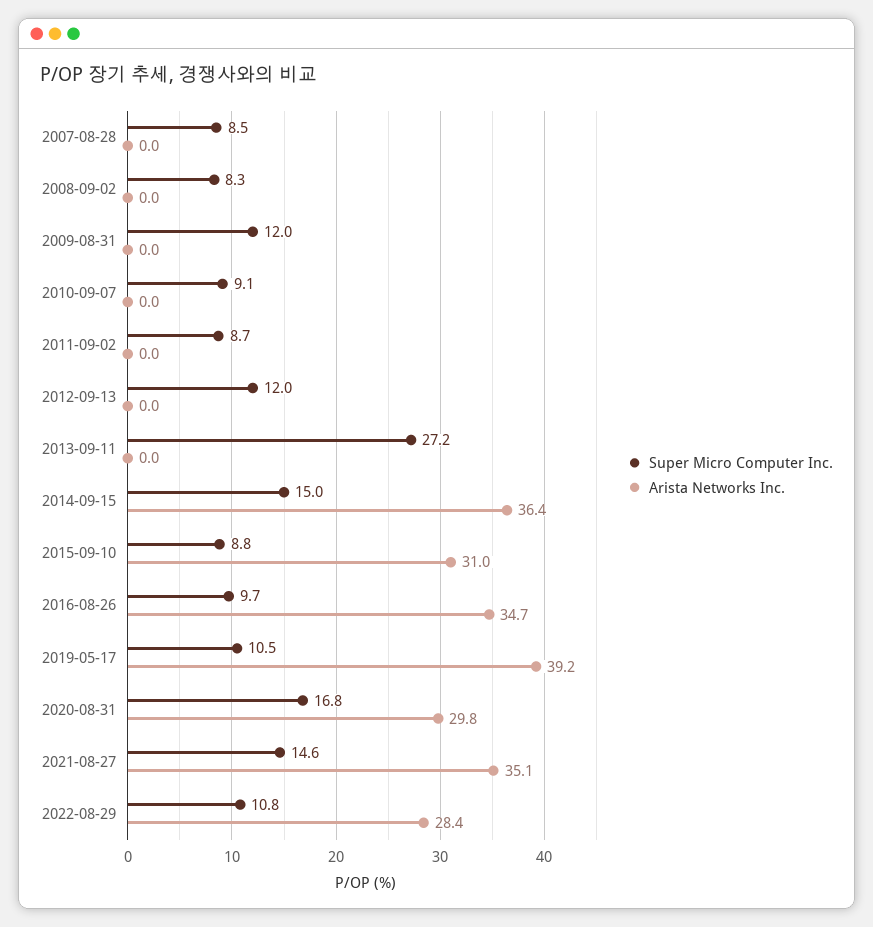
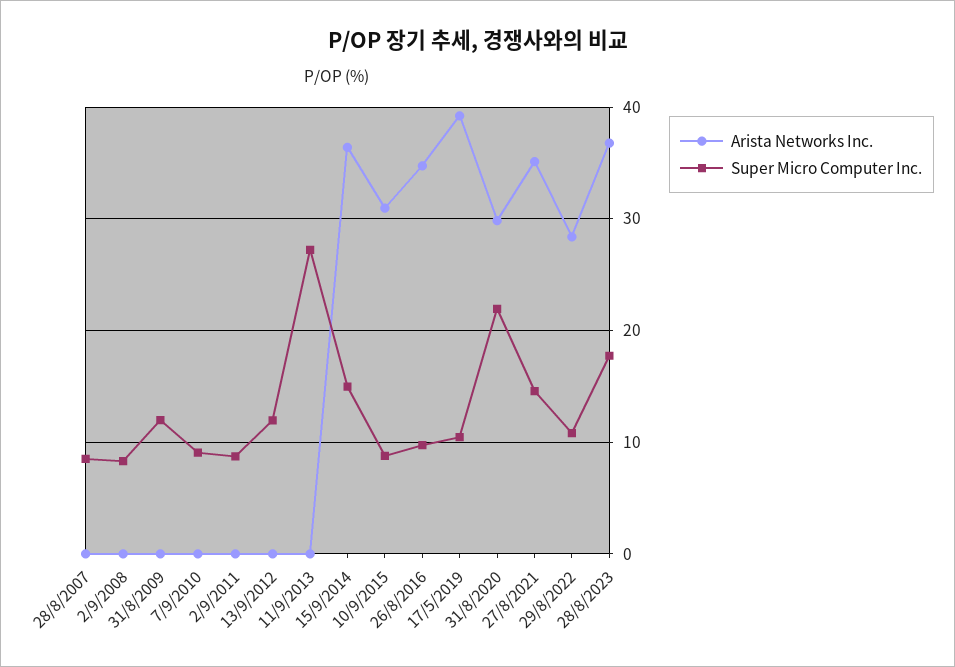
Super Micro Computer Inc., 2020-08-31: 16.8 -> 22
Arista Networks Inc., 28/8/2023: none -> 37
Super Micro Computer Inc., 28/8/2023: none -> 18

